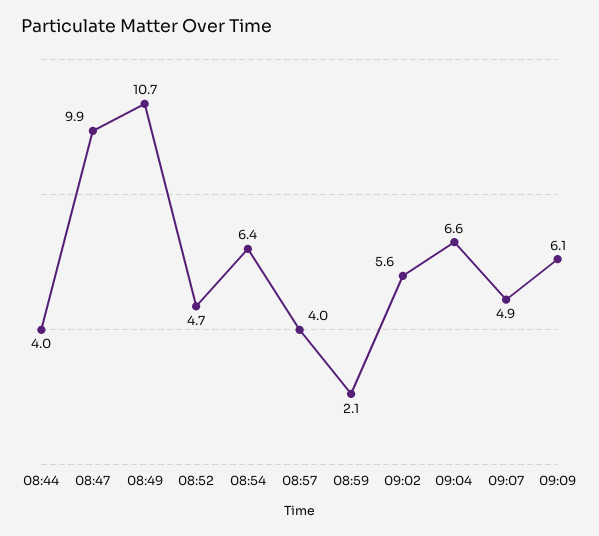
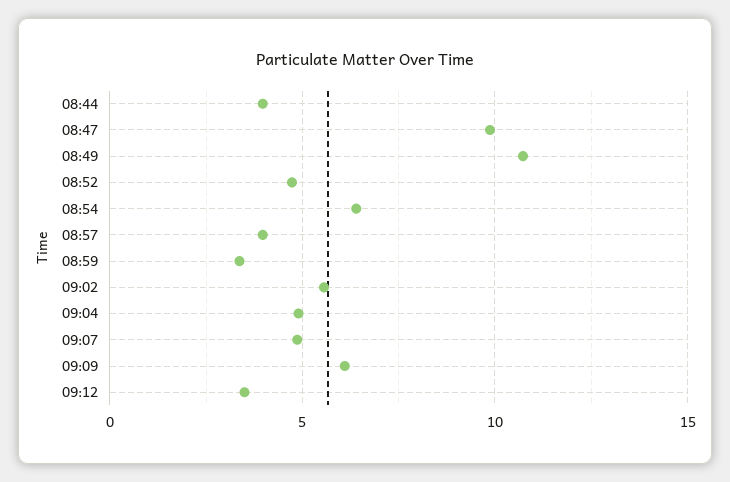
08:59: 2.1 -> 3.5
09:04: 6.6 -> 5
09:12: none -> 3.5

